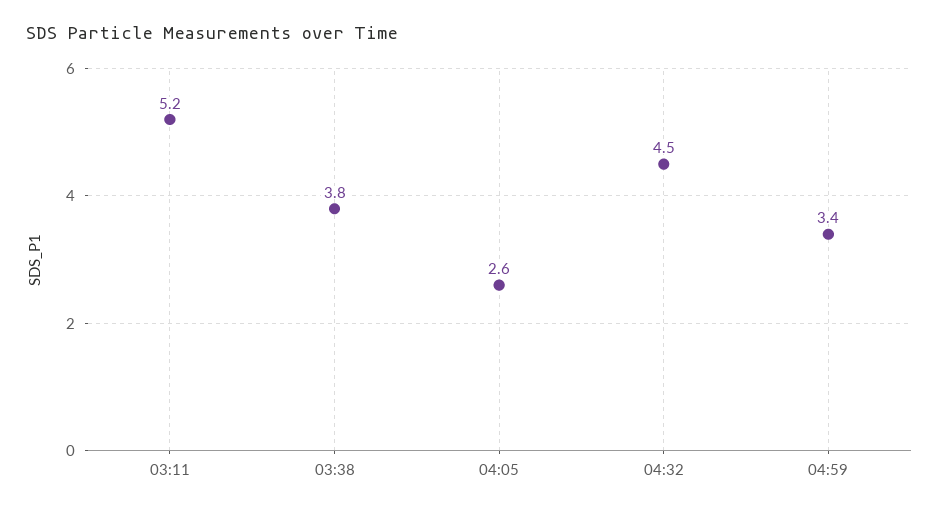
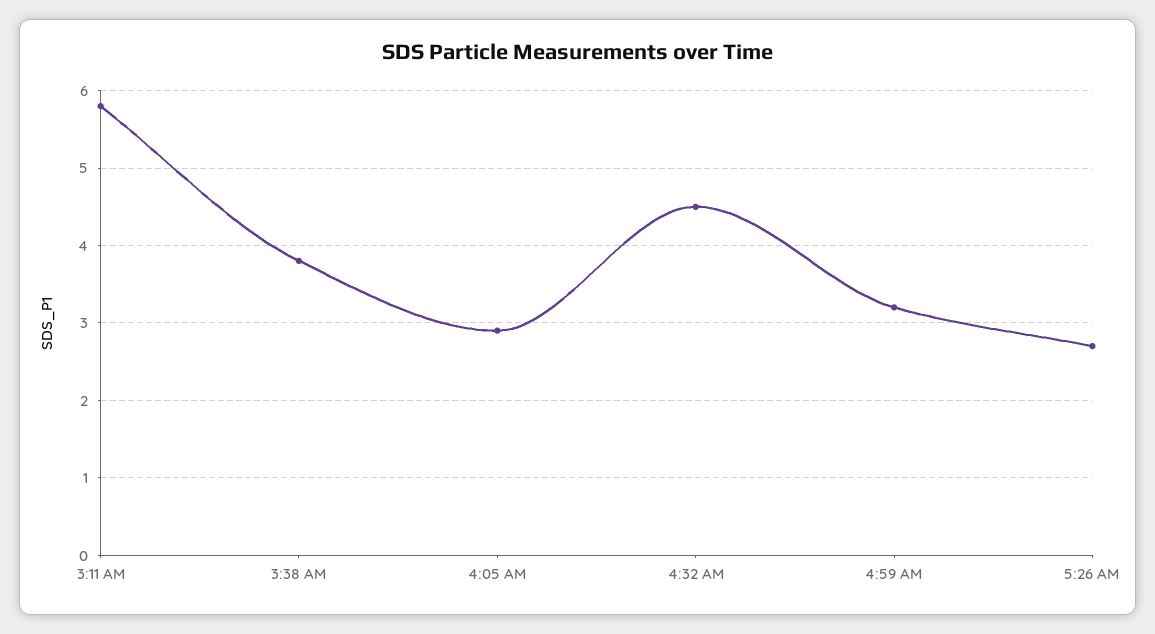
03:11: 5.2 -> 5.8
04:05: 2.6 -> 2.9
04:59: 3.4 -> 3.2
5:26 AM: none -> 2.7

